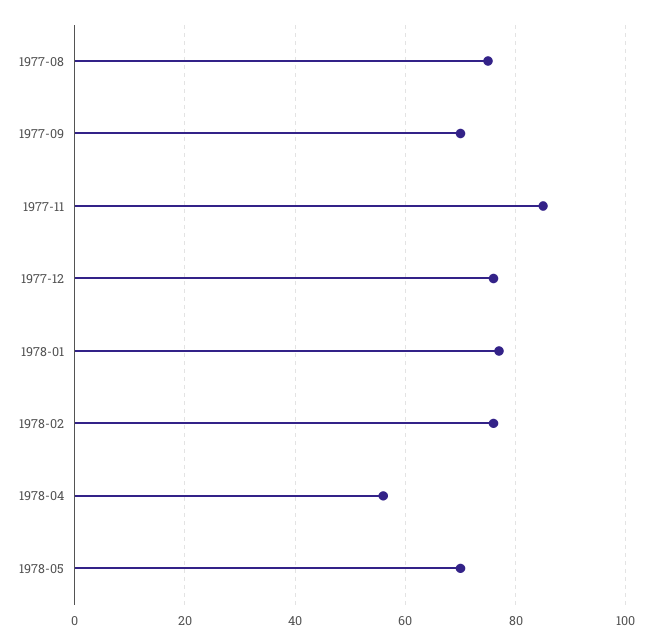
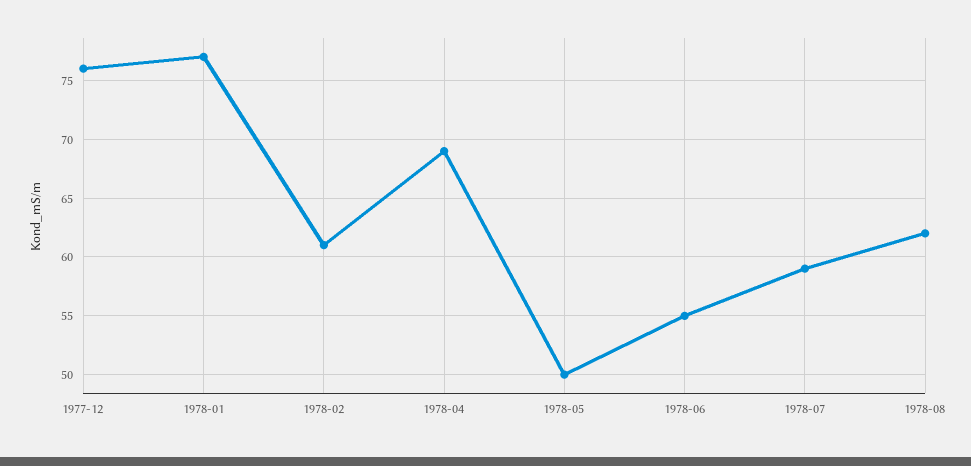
1977-08: 75 -> none
1977-09: 70 -> none
1977-11: 85 -> none
1978-02: 75 -> 61
1978-04: 55 -> 69
1978-05: 70 -> 50
1978-06: none -> 55
1978-07: none -> 59
1978-08: none -> 62

